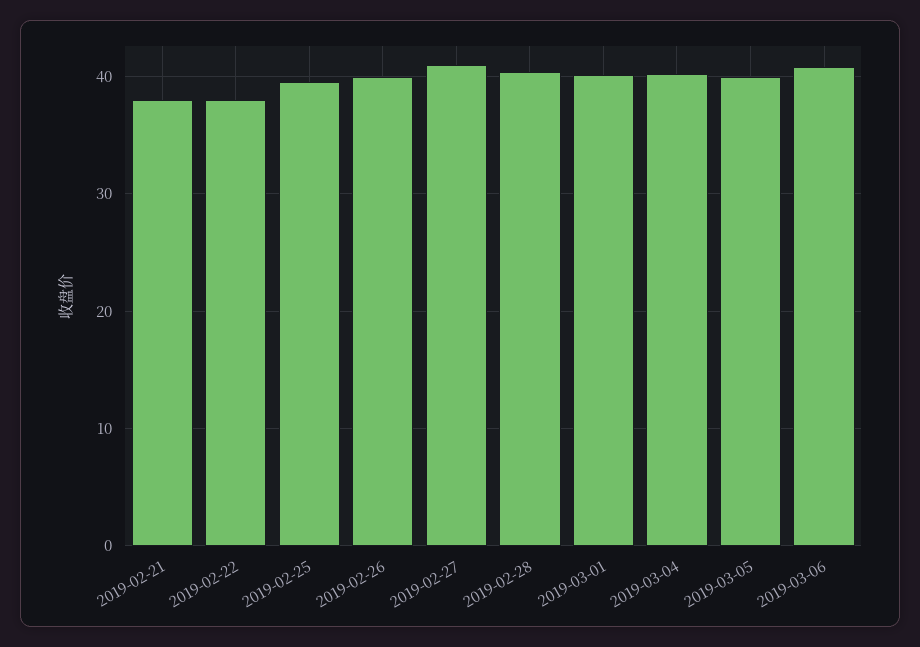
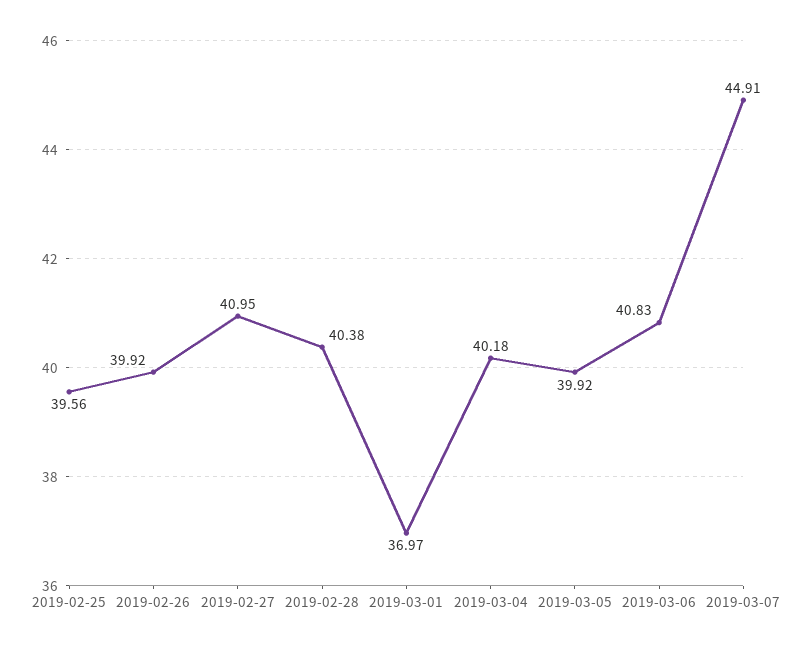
2019-02-21: 38 -> none
2019-02-22: 38 -> none
2019-03-01: 40 -> 36.97
2019-03-07: none -> 44.91

